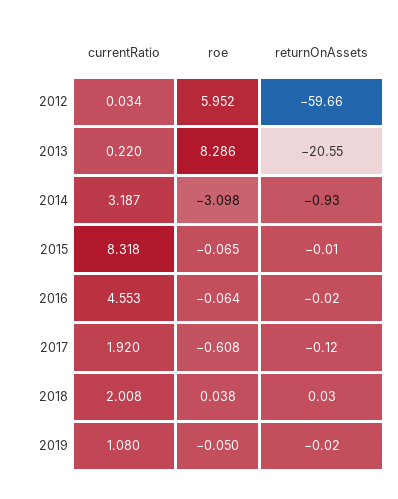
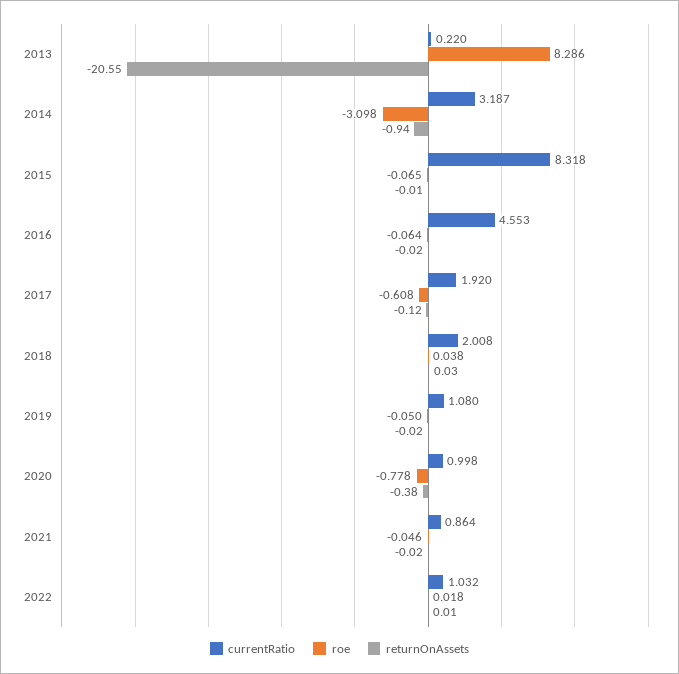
currentRatio, 2012: 0.034 -> none
roe, 2012: 5.952 -> none
returnOnAssets, 2012: -59.66 -> none
returnOnAssets, 2014: -0.93 -> -0.94
currentRatio, 2020: none -> 0.998
roe, 2020: none -> -0.778
returnOnAssets, 2020: none -> -0.38
currentRatio, 2021: none -> 0.864
roe, 2021: none -> -0.046
returnOnAssets, 2021: none -> -0.02
currentRatio, 2022: none -> 1.032
roe, 2022: none -> 0.018
returnOnAssets, 2022: none -> 0.01

